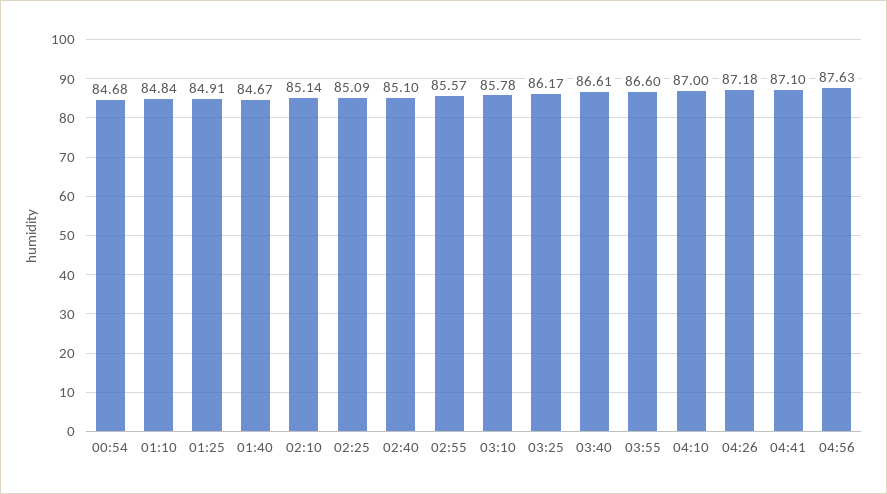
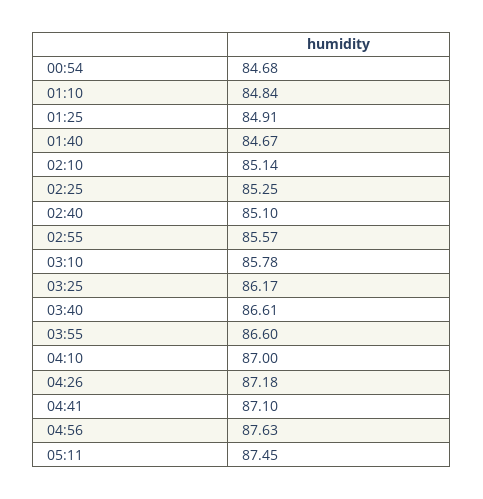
02:25: 85.09 -> 85.25
05:11: none -> 87.45

